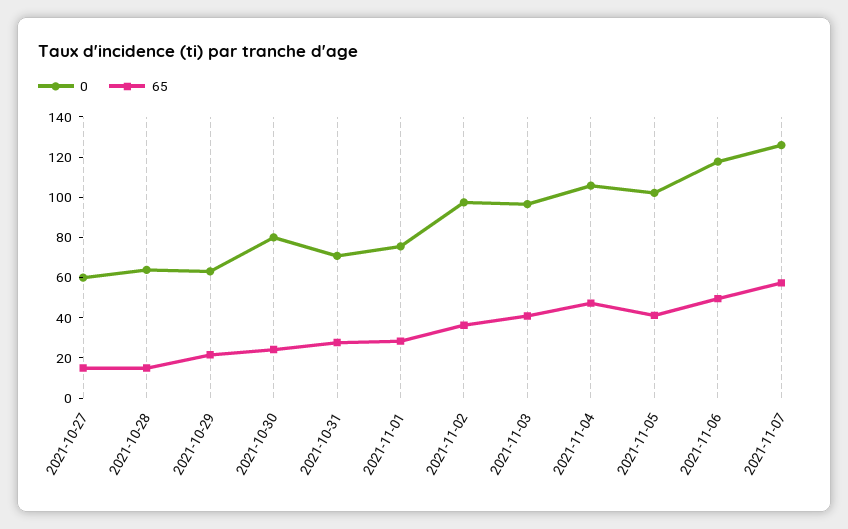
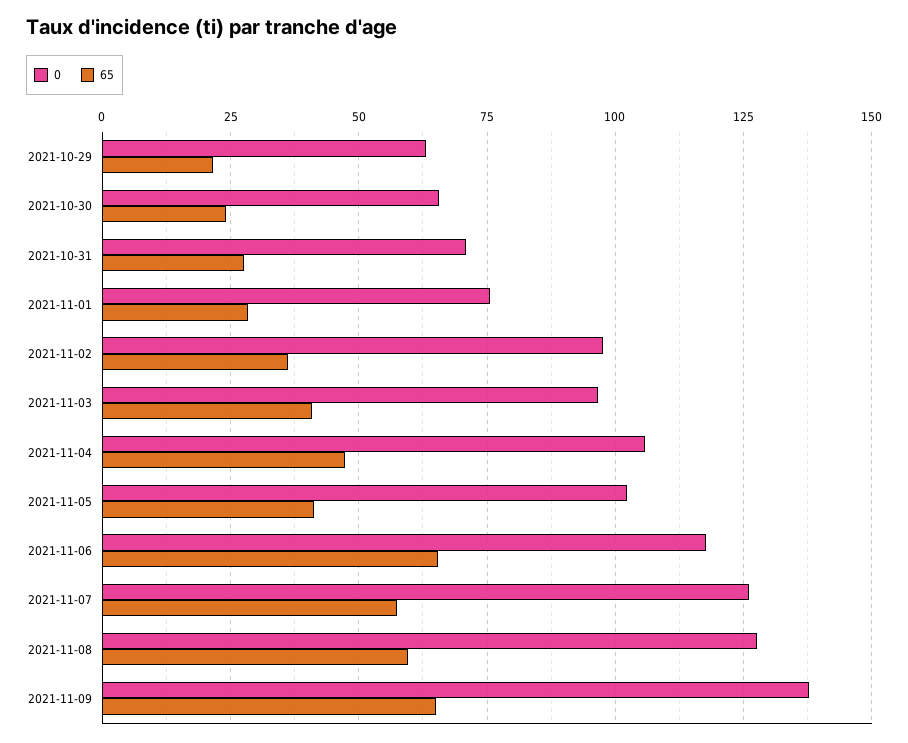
0, 2021-10-27: 60 -> none
65, 2021-10-27: 15 -> none
0, 2021-10-28: 65 -> none
65, 2021-10-28: 15 -> none
0, 2021-10-30: 80 -> 65
65, 2021-11-06: 50 -> 65
0, 2021-11-08: none -> 127.5
65, 2021-11-08: none -> 60
0, 2021-11-09: none -> 137.5
65, 2021-11-09: none -> 65

